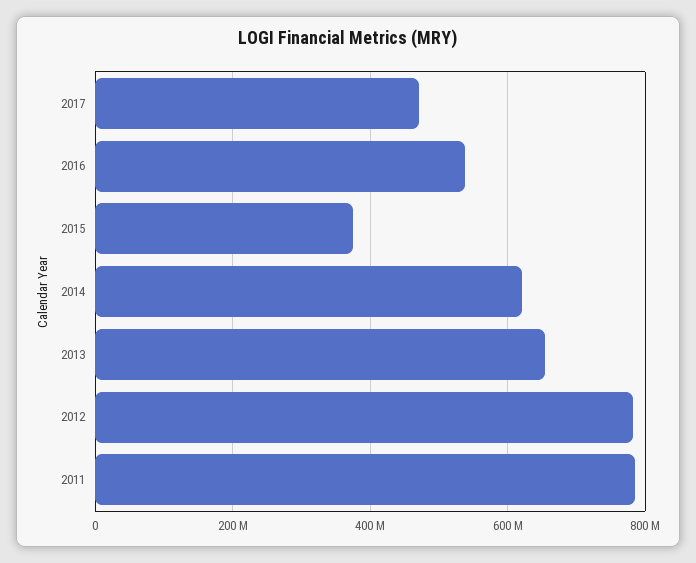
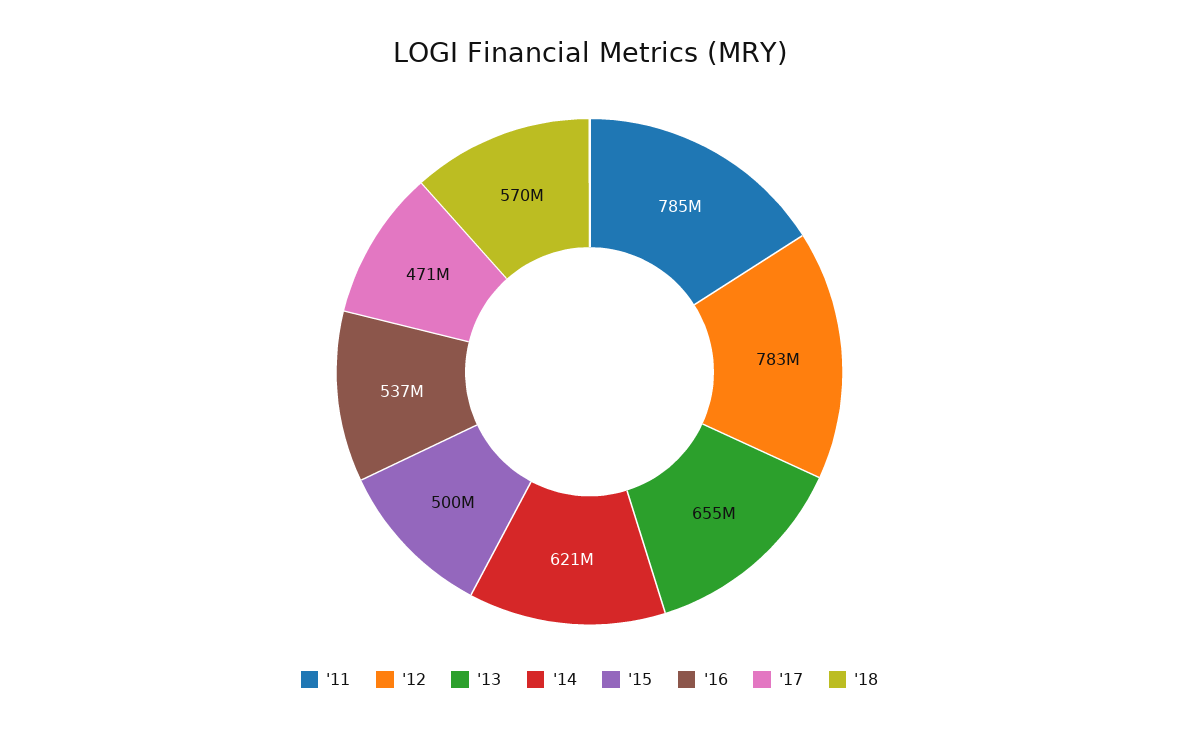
2015: 380000000 -> 500000000
'18: none -> 570000000

